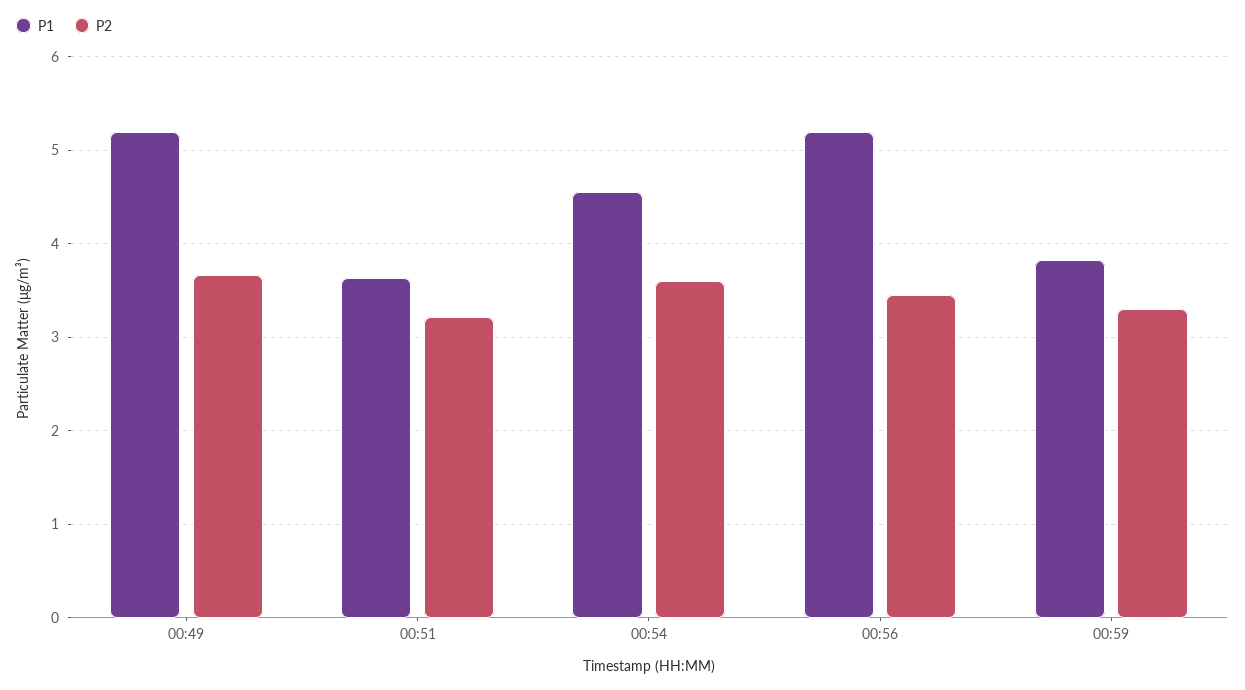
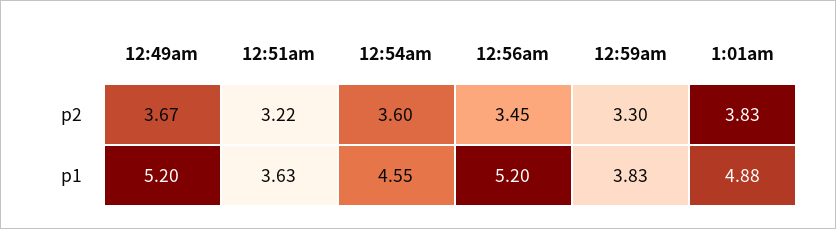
P2, 1:01am: none -> 3.83
P1, 1:01am: none -> 4.88

